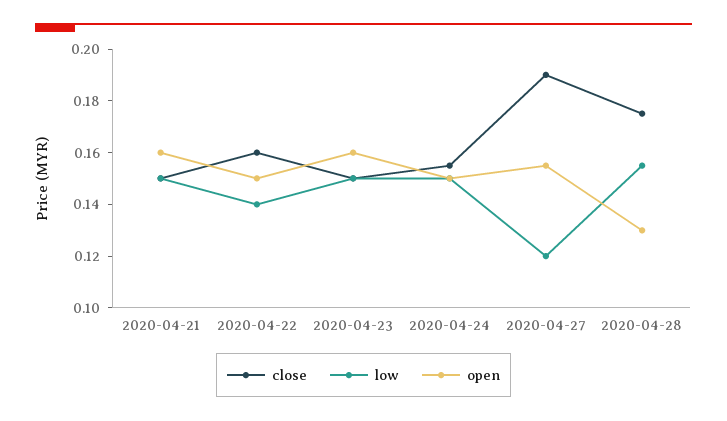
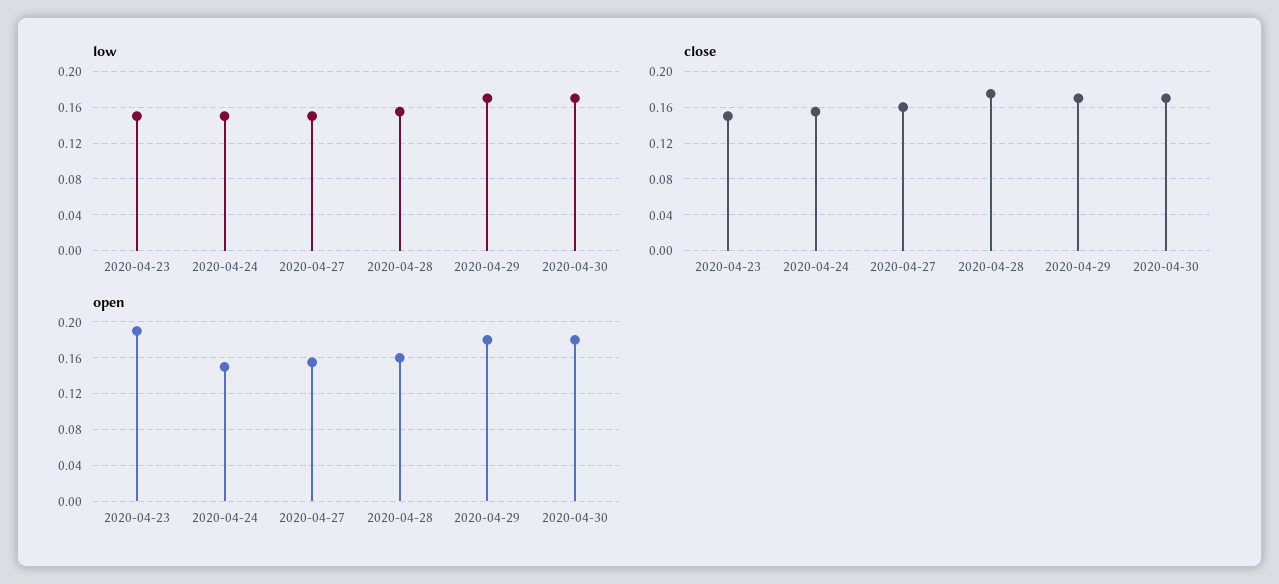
close, 2020-04-21: 0.15 -> none
low, 2020-04-21: 0.15 -> none
open, 2020-04-21: 0.16 -> none
close, 2020-04-22: 0.16 -> none
low, 2020-04-22: 0.14 -> none
open, 2020-04-22: 0.15 -> none
open, 2020-04-23: 0.16 -> 0.19
close, 2020-04-27: 0.19 -> 0.16
low, 2020-04-27: 0.12 -> 0.15
open, 2020-04-28: 0.13 -> 0.16
low, 2020-04-29: none -> 0.17
low, 2020-04-30: none -> 0.17
close, 2020-04-29: none -> 0.17
close, 2020-04-30: none -> 0.17
open, 2020-04-29: none -> 0.18
open, 2020-04-30: none -> 0.18

